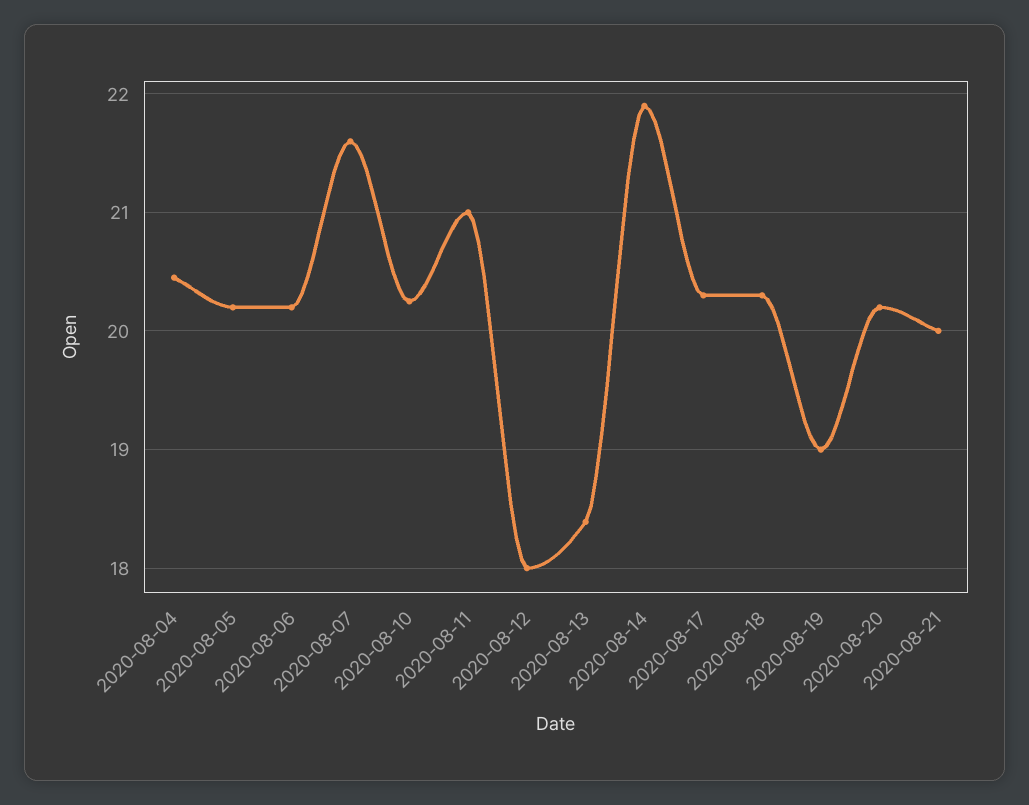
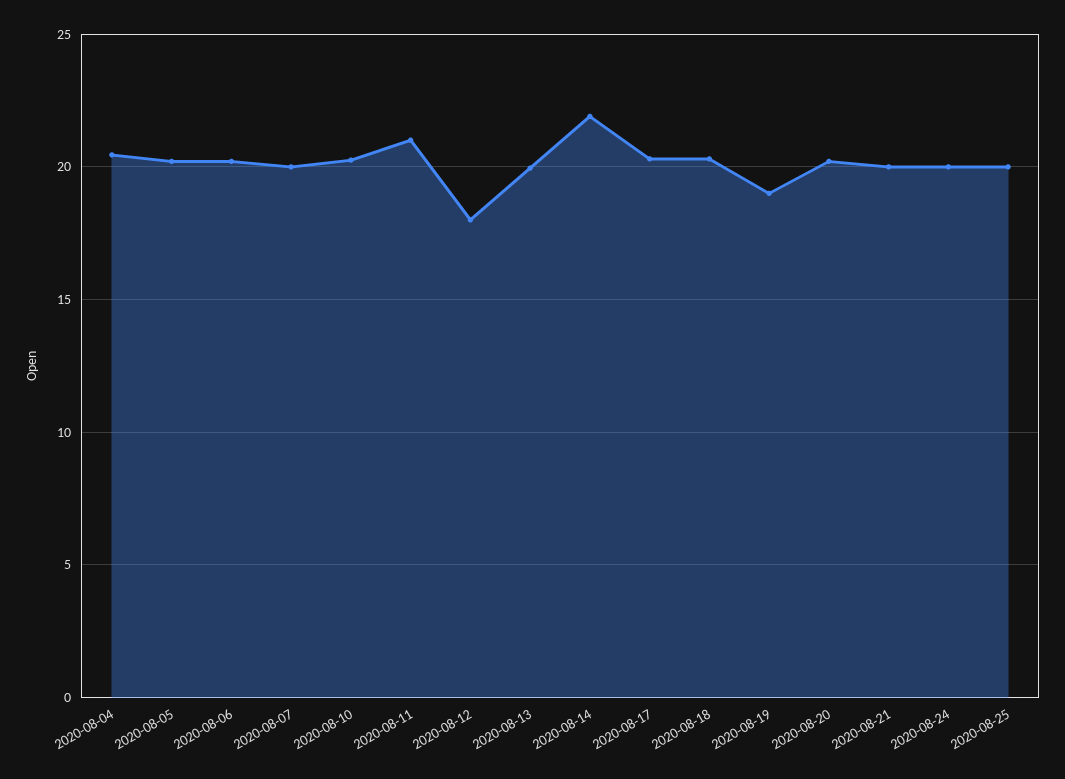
2020-08-07: 21.6 -> 20
2020-08-13: 18.4 -> 20
2020-08-24: none -> 20
2020-08-25: none -> 20

